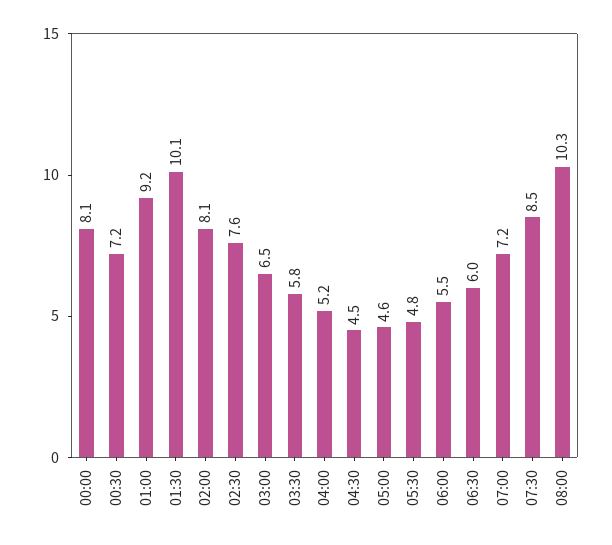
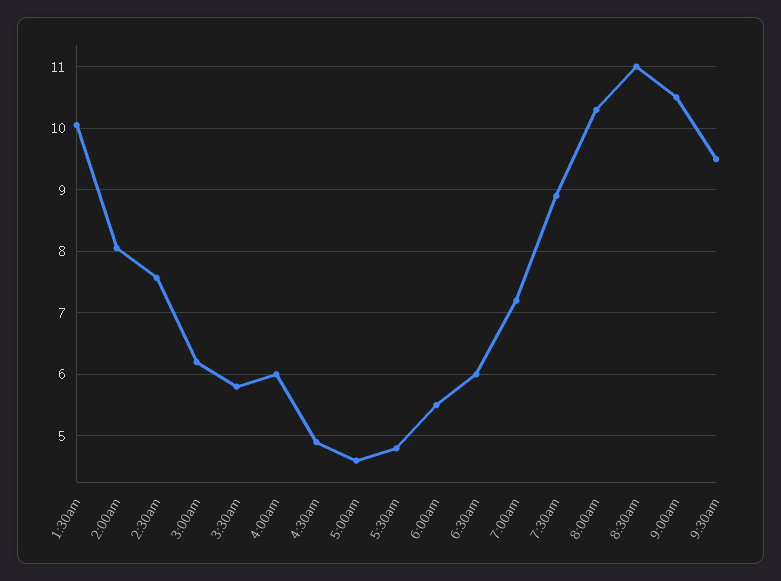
00:00: 8.1 -> none
00:30: 7.2 -> none
01:00: 9.2 -> none
03:00: 6.5 -> 6.2
04:00: 5.2 -> 6
04:30: 4.5 -> 4.9
07:30: 8.5 -> 8.9
8:30am: none -> 11
9:00am: none -> 10.5
9:30am: none -> 9.5

